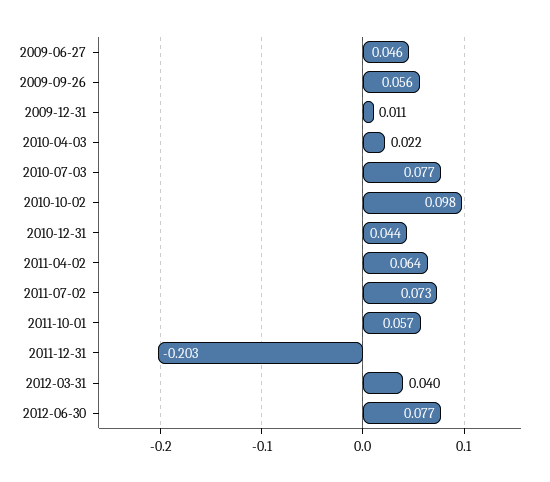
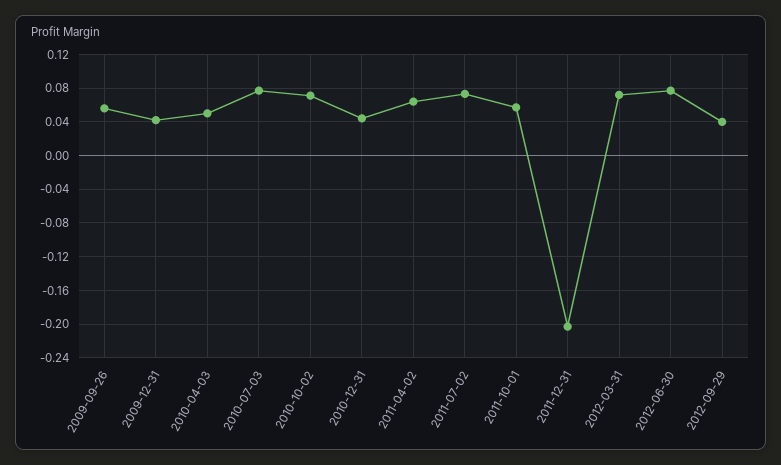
2009-06-27: 0.046 -> none
2009-12-31: 0.011 -> 0.04
2010-04-03: 0.022 -> 0.05
2010-10-02: 0.098 -> 0.07
2012-03-31: 0.04 -> 0.07
2012-09-29: none -> 0.04

